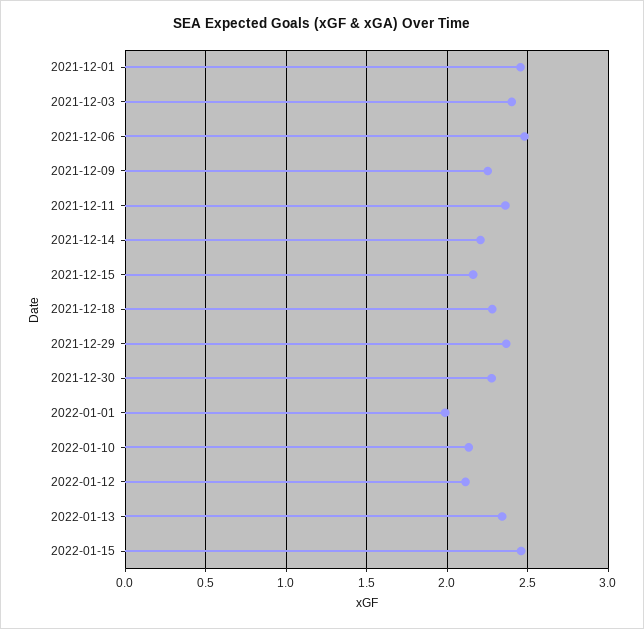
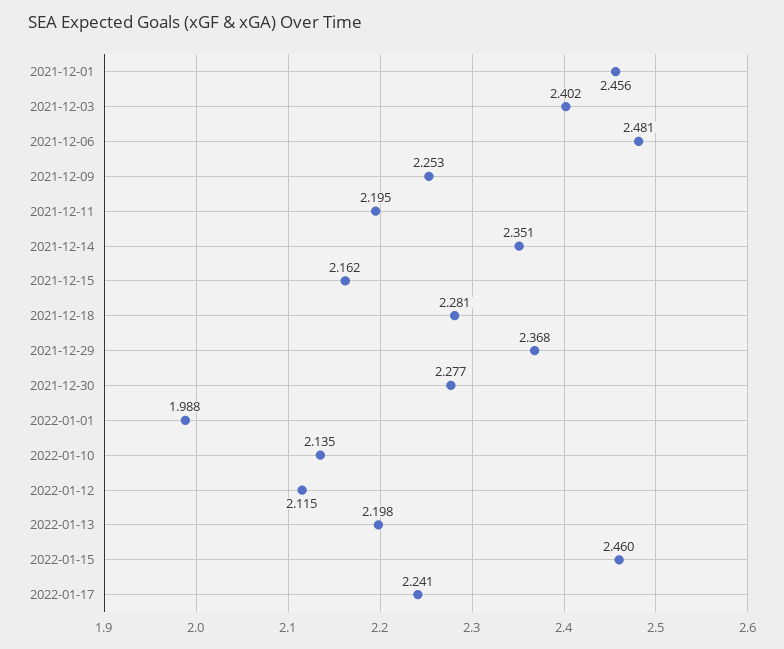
2021-12-11: 2.35 -> 2.195
2021-12-14: 2.2 -> 2.351
2022-01-13: 2.35 -> 2.198
2022-01-17: none -> 2.241

